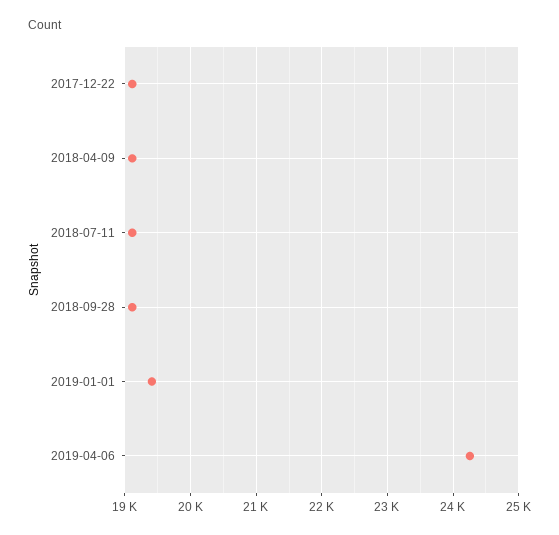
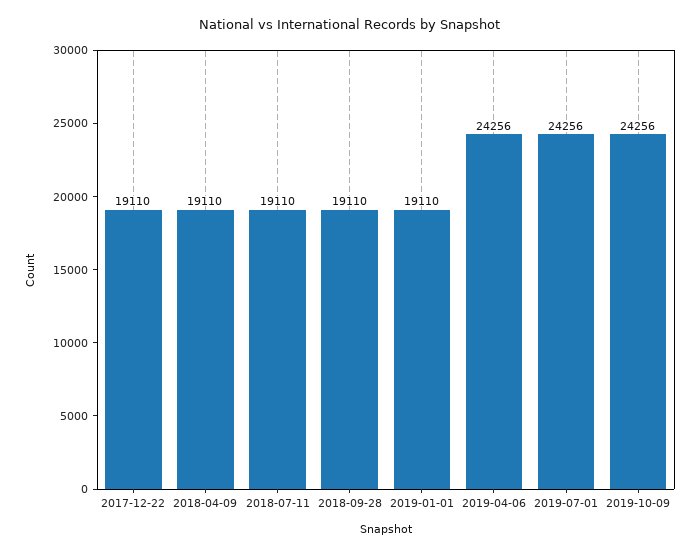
2019-01-01: 19400 -> 19110
2019-07-01: none -> 24256
2019-10-09: none -> 24256

